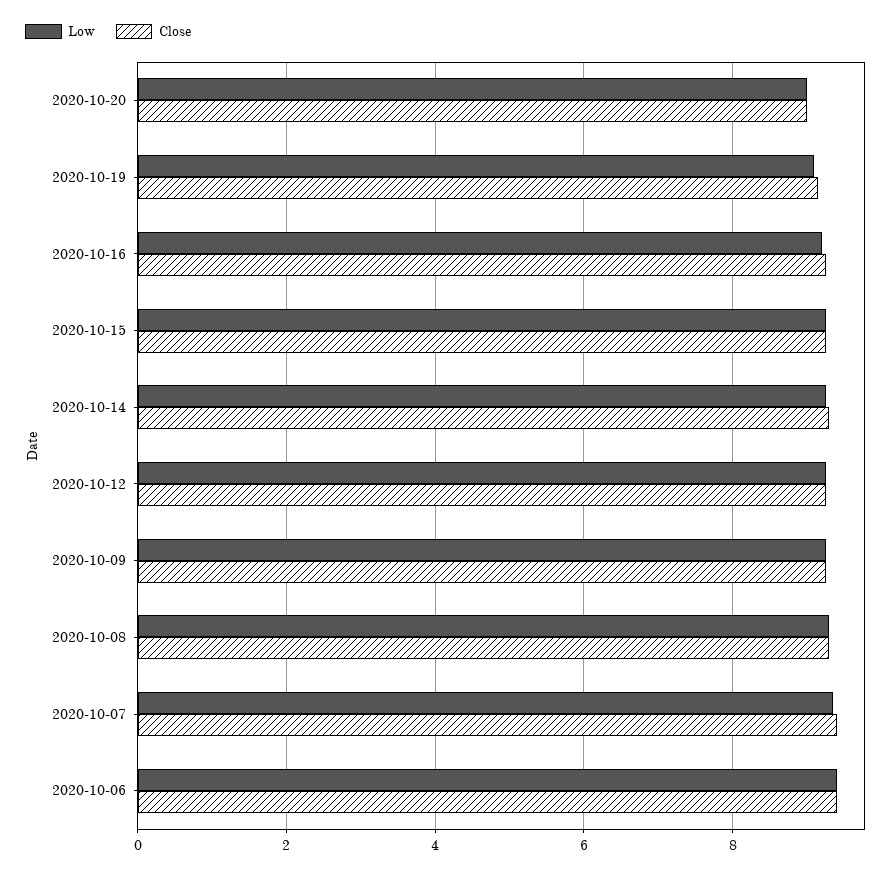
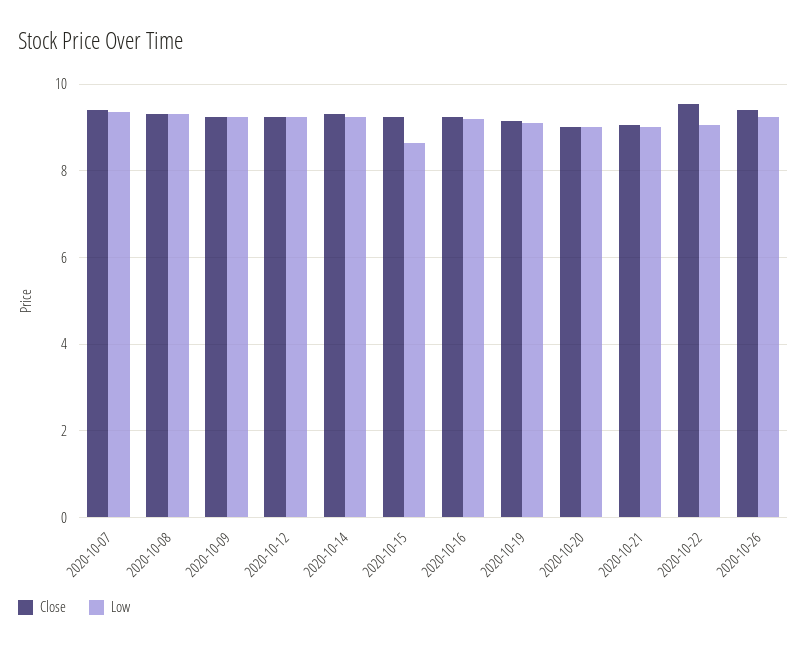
Low, 2020-10-15: 9.2 -> 8.6
Low, 2020-10-06: 9.4 -> none
Close, 2020-10-06: 9.4 -> none
Close, 2020-10-21: none -> 9
Low, 2020-10-21: none -> 9
Close, 2020-10-22: none -> 9.6
Low, 2020-10-22: none -> 9
Close, 2020-10-26: none -> 9.4
Low, 2020-10-26: none -> 9.2

